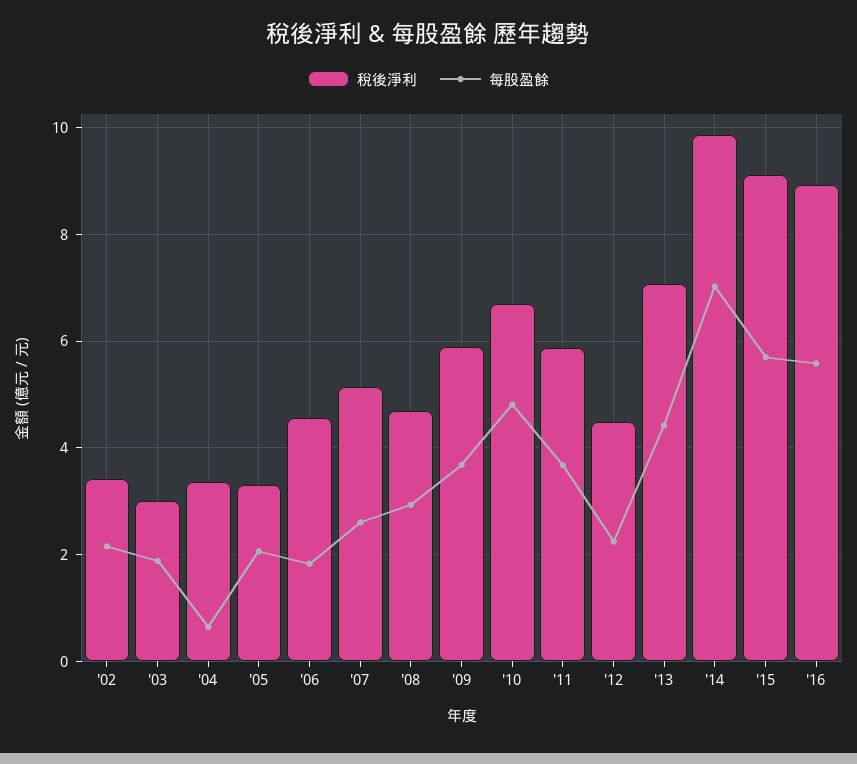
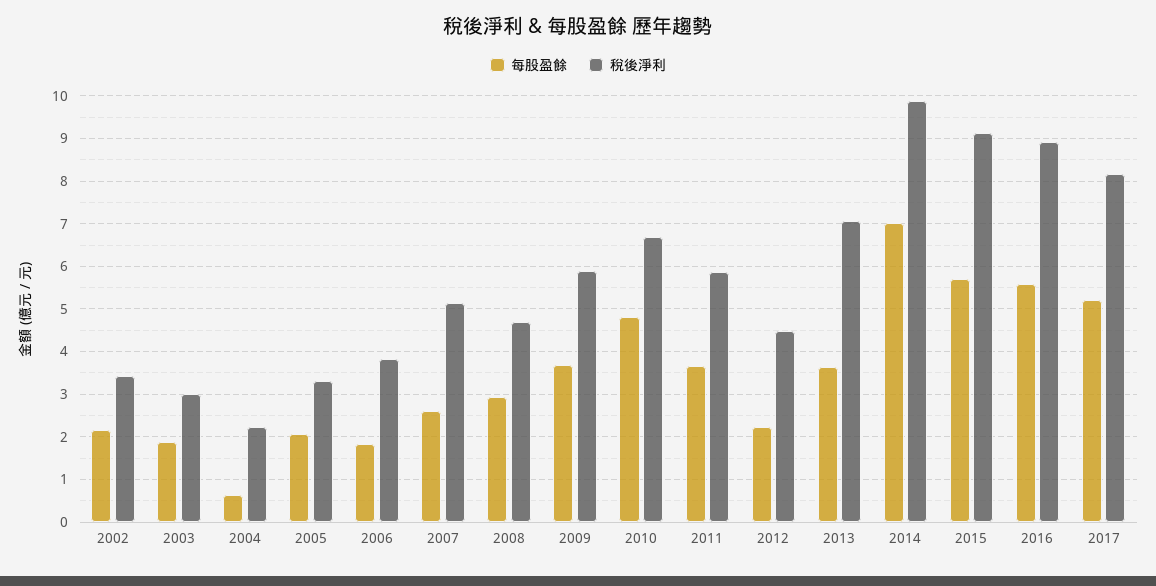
稅後淨利, '04: 3.4 -> 2.2
稅後淨利, '06: 4.6 -> 3.8
每股盈餘, '13: 4.4 -> 3.6
每股盈餘, 2017: none -> 5.2
稅後淨利, 2017: none -> 8.2

